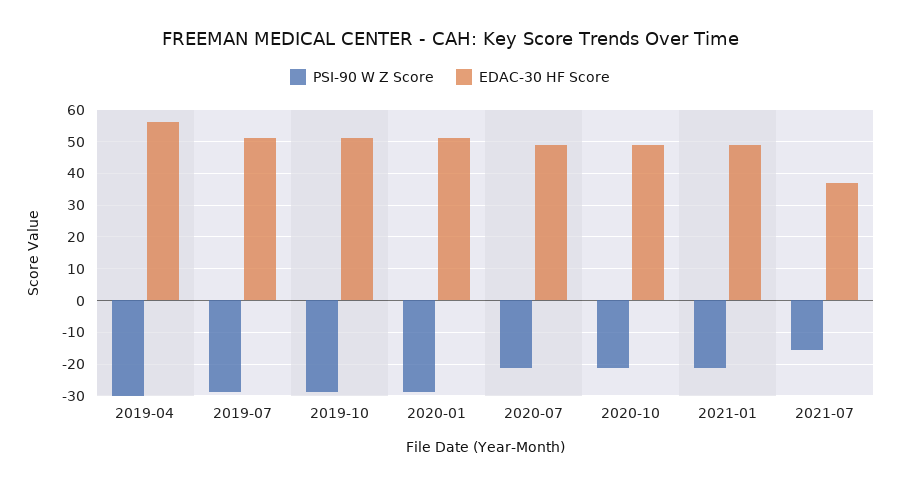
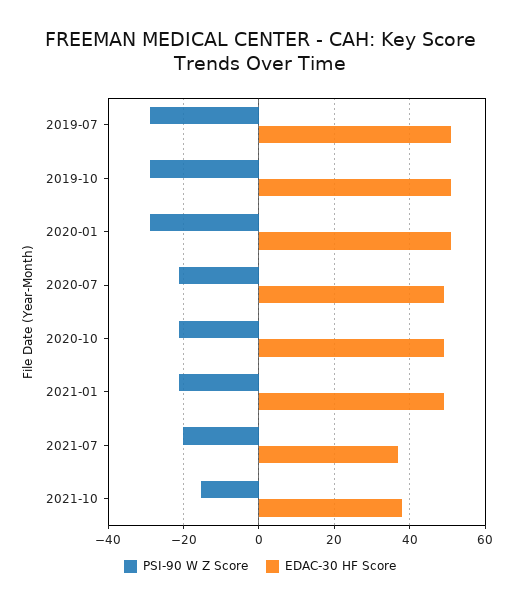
PSI-90 W Z Score, 2019-04: -30 -> none
EDAC-30 HF Score, 2019-04: 56 -> none
PSI-90 W Z Score, 2021-07: -16 -> -20
PSI-90 W Z Score, 2021-10: none -> -16
EDAC-30 HF Score, 2021-10: none -> 38

